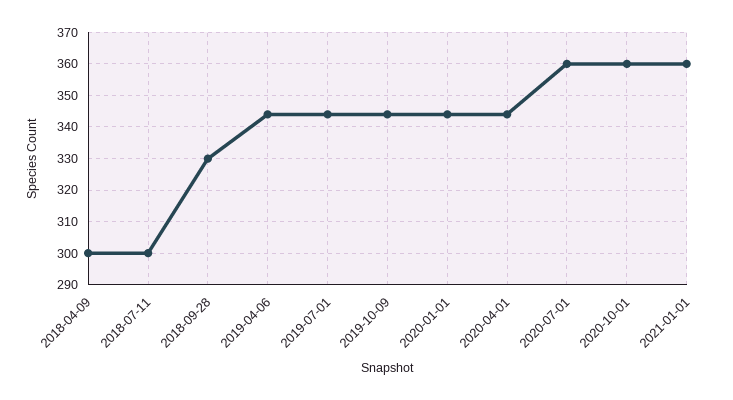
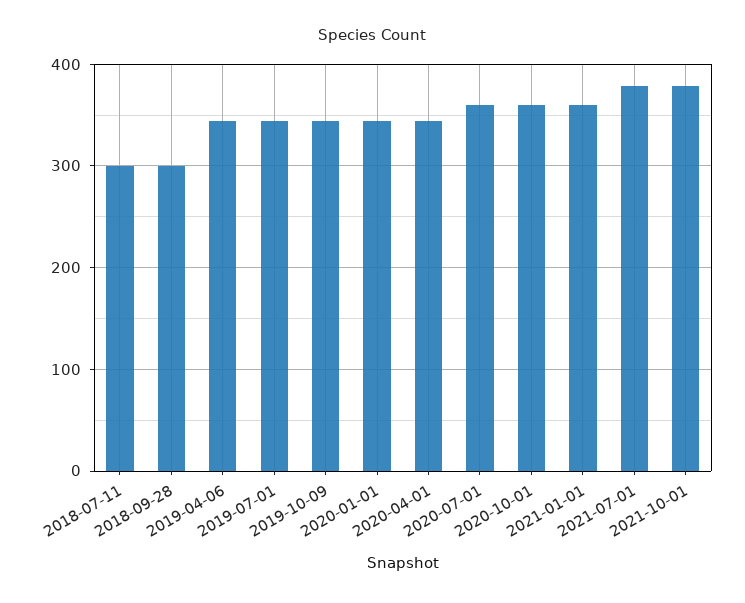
2018-04-09: 300 -> none
2018-09-28: 330 -> 300
2021-07-01: none -> 380
2021-10-01: none -> 380

